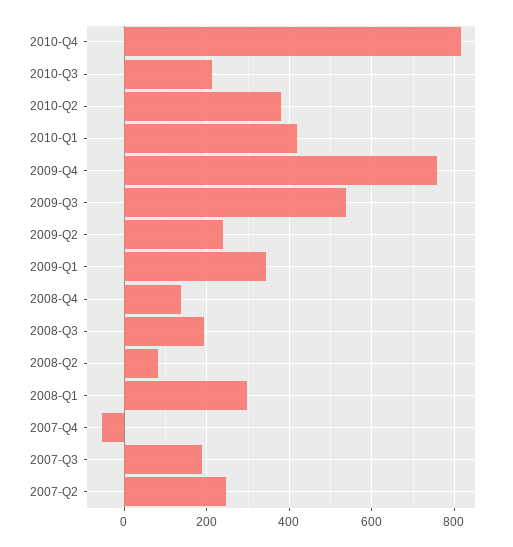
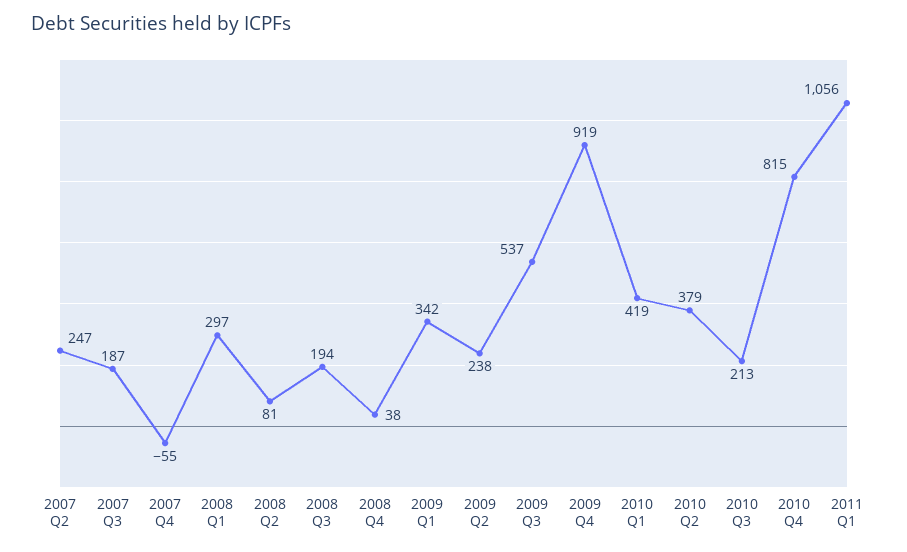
2009-Q4: 760 -> 919
2008-Q4: 140 -> 38
2011 Q1: none -> 1056

